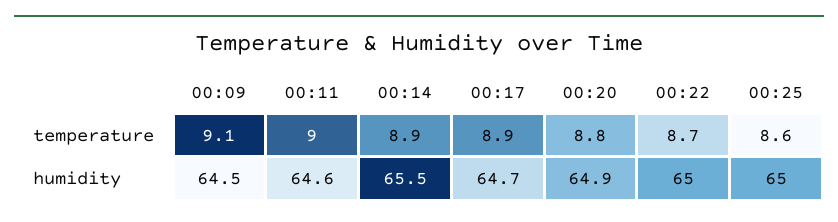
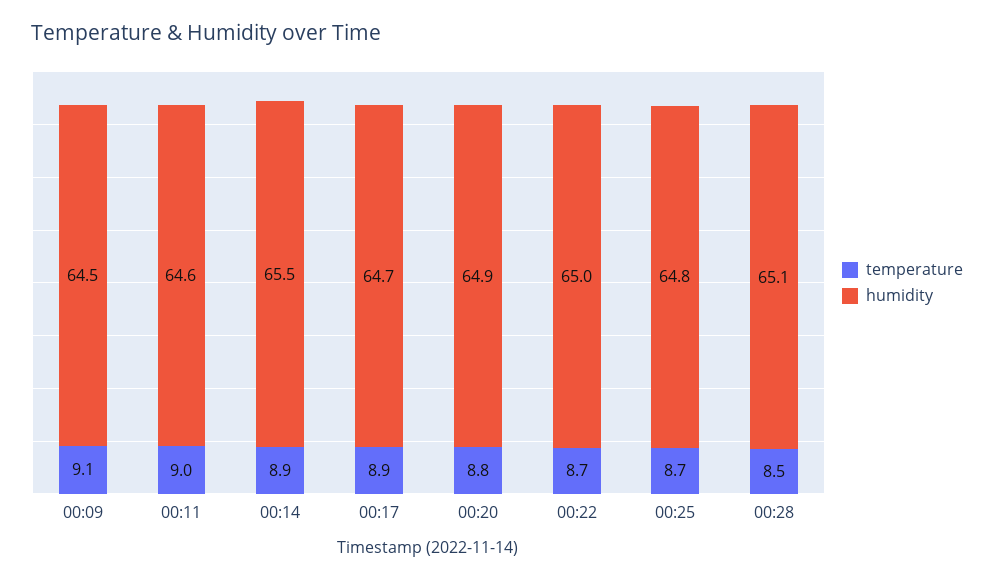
temperature, 00:25: 8.6 -> 8.7
humidity, 00:25: 65 -> 64.8
temperature, 00:28: none -> 8.5
humidity, 00:28: none -> 65.1

